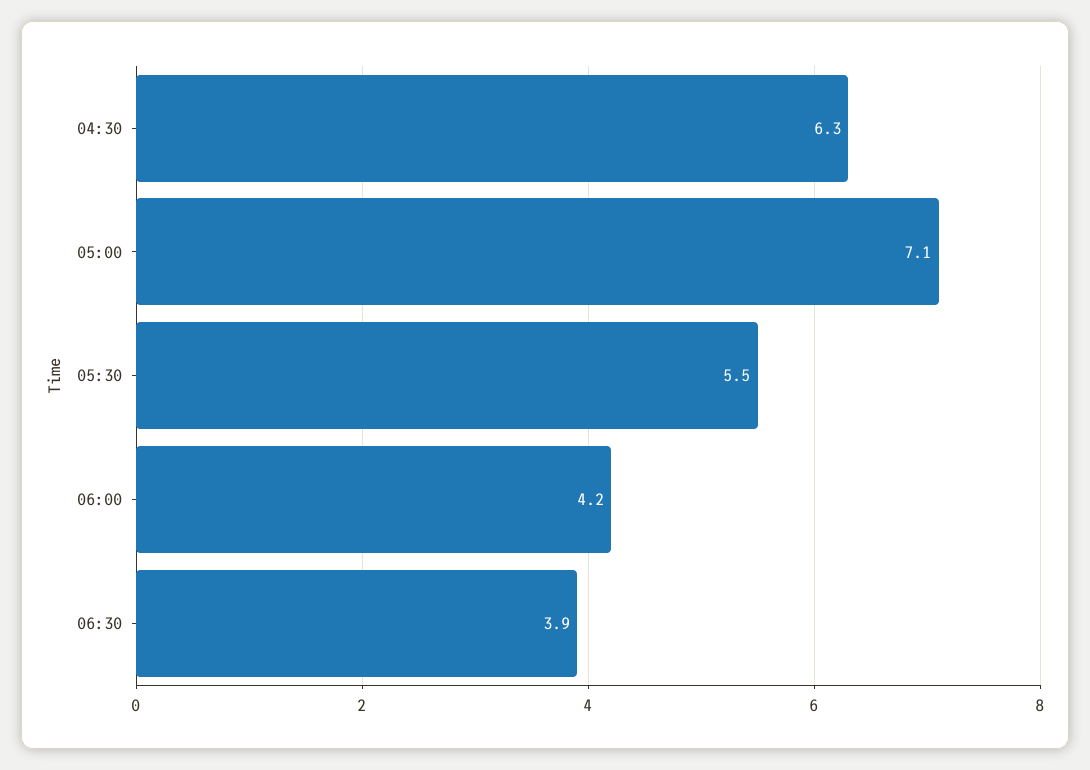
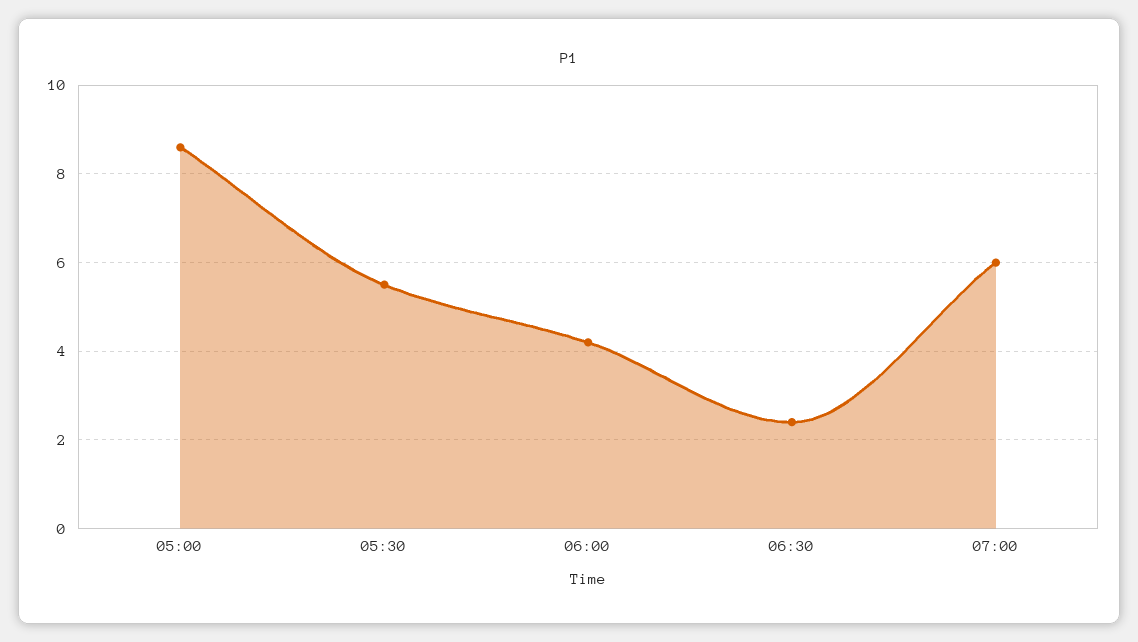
04:30: 6.3 -> none
05:00: 7.1 -> 8.5
06:30: 3.9 -> 2.5
07:00: none -> 6

